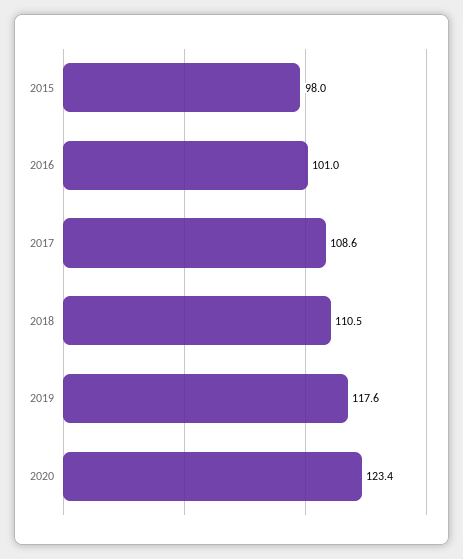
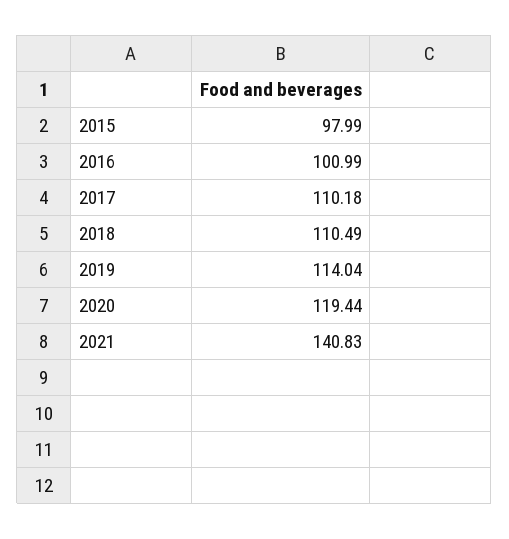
2017: 108.6 -> 110.18
2019: 117.6 -> 114.04
2020: 123.4 -> 119.44
2021: none -> 140.83

